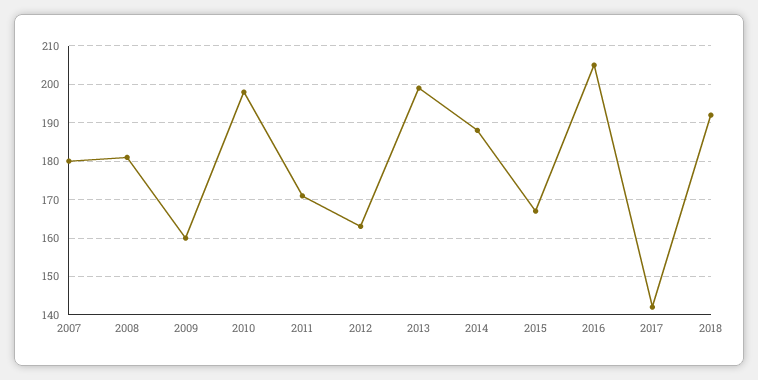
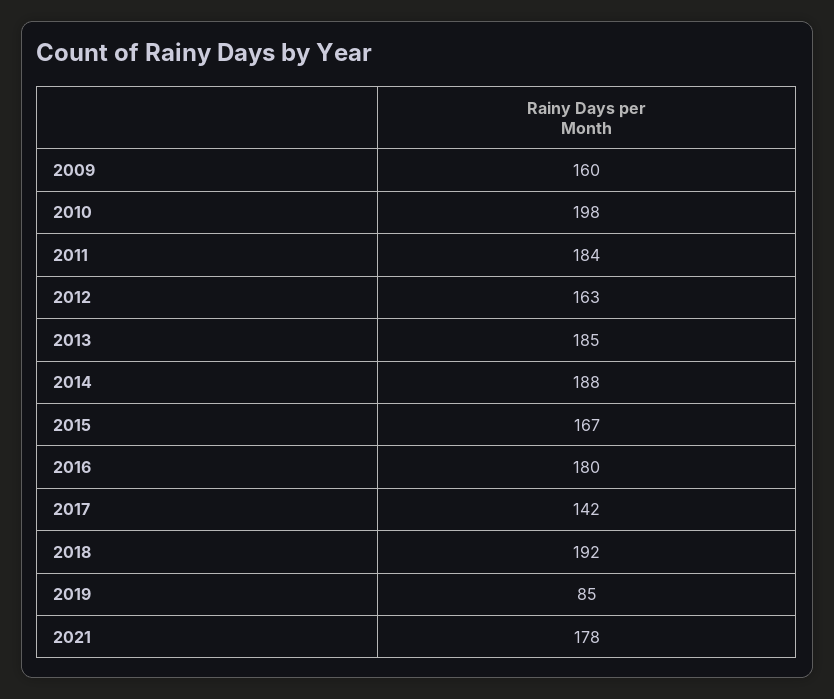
2007: 180 -> none
2008: 180 -> none
2011: 170 -> 184
2013: 200 -> 185
2016: 205 -> 180
2019: none -> 85
2021: none -> 178

